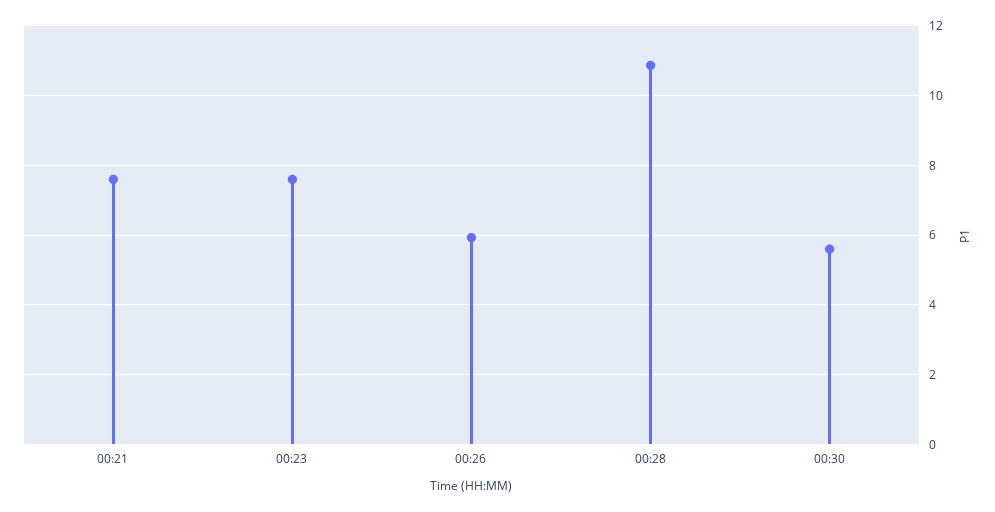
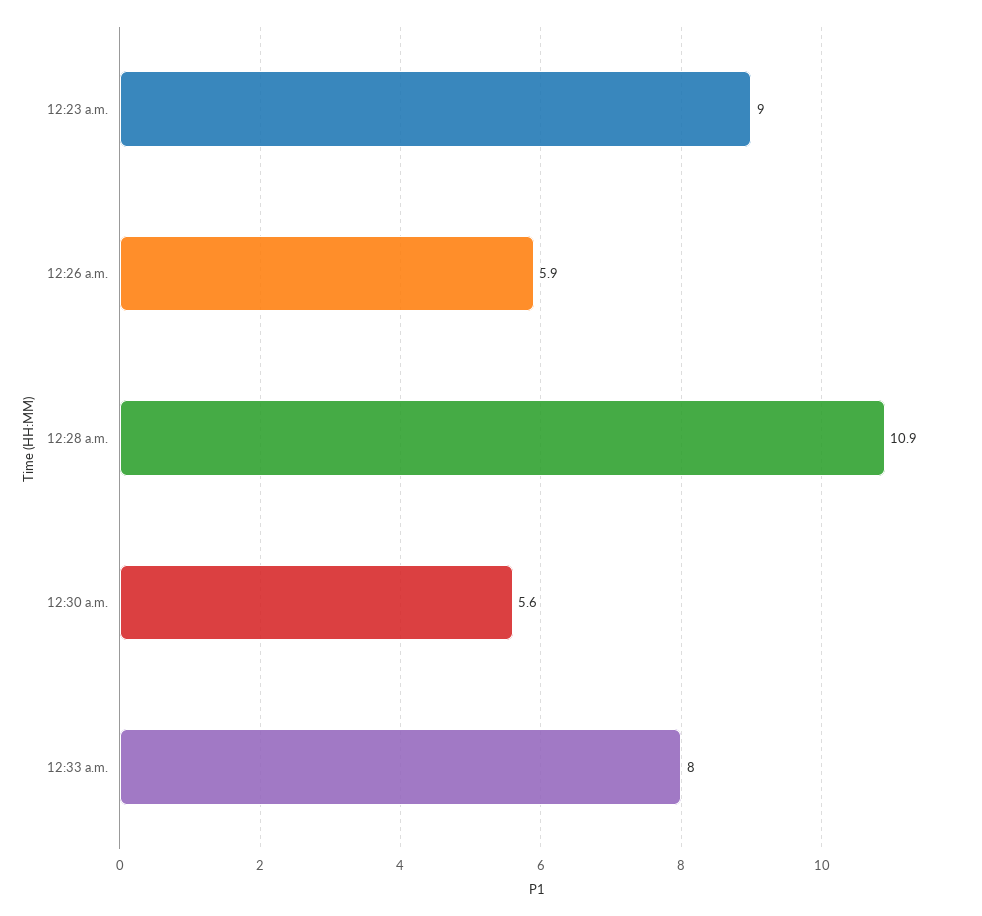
00:21: 7.6 -> none
00:23: 7.6 -> 9
12:33 a.m.: none -> 8

